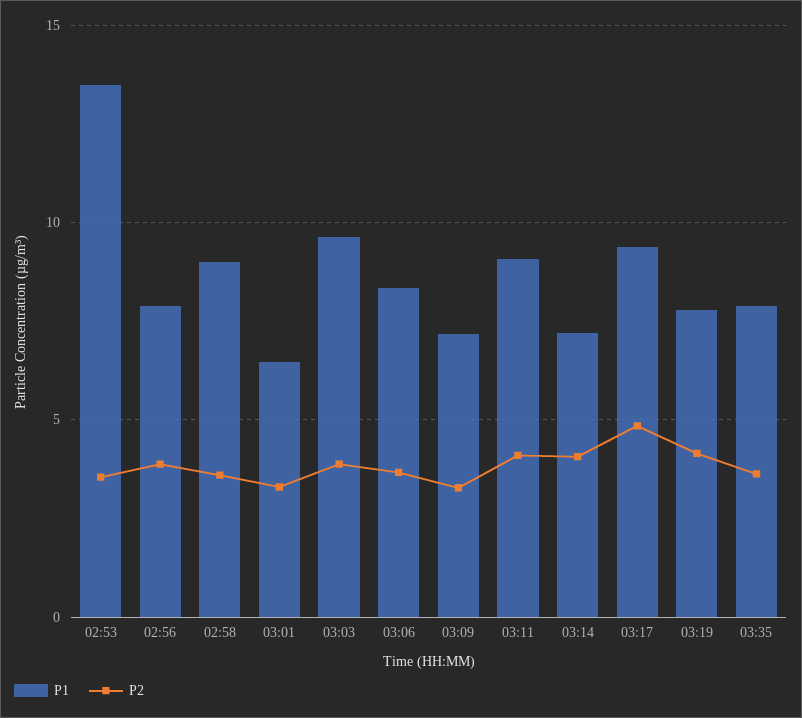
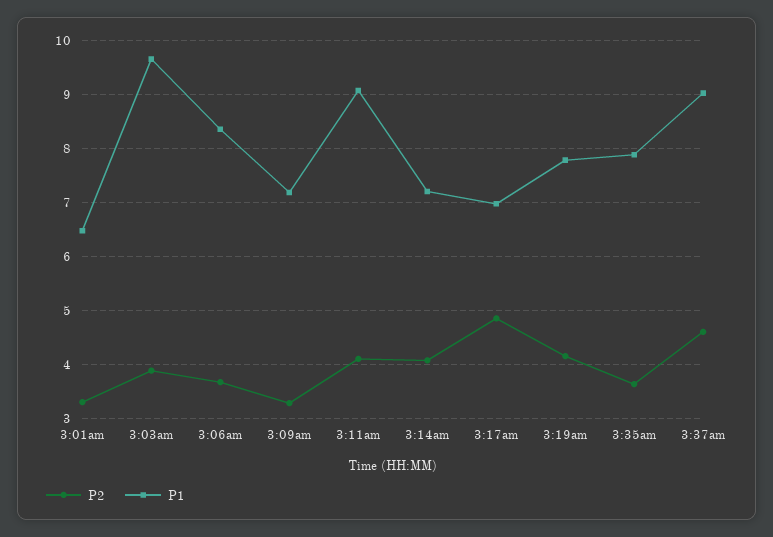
P1, 02:53: 13.5 -> none
P2, 02:53: 3.5 -> none
P1, 02:56: 8 -> none
P2, 02:56: 4 -> none
P1, 02:58: 9 -> none
P2, 02:58: 3.5 -> none
P1, 03:17: 9.5 -> 7
P2, 3:37am: none -> 4.6
P1, 3:37am: none -> 9

